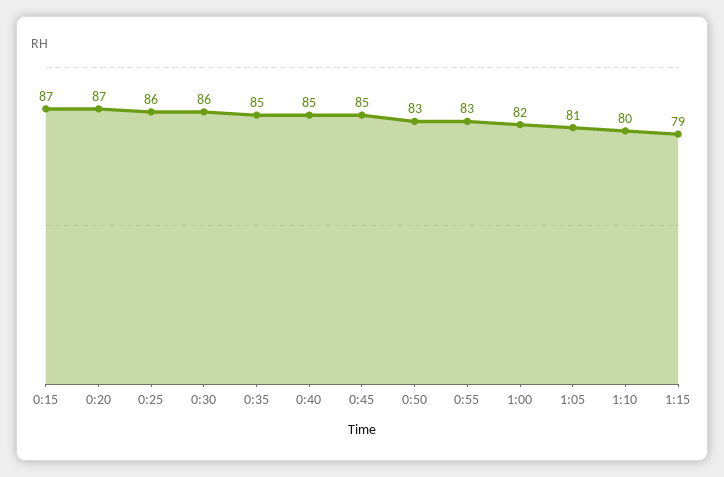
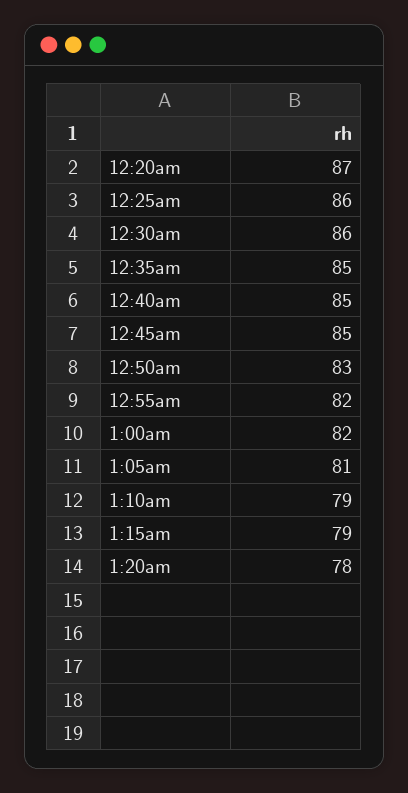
0:15: 87 -> none
0:55: 83 -> 82
1:10: 80 -> 79
1:20am: none -> 78

